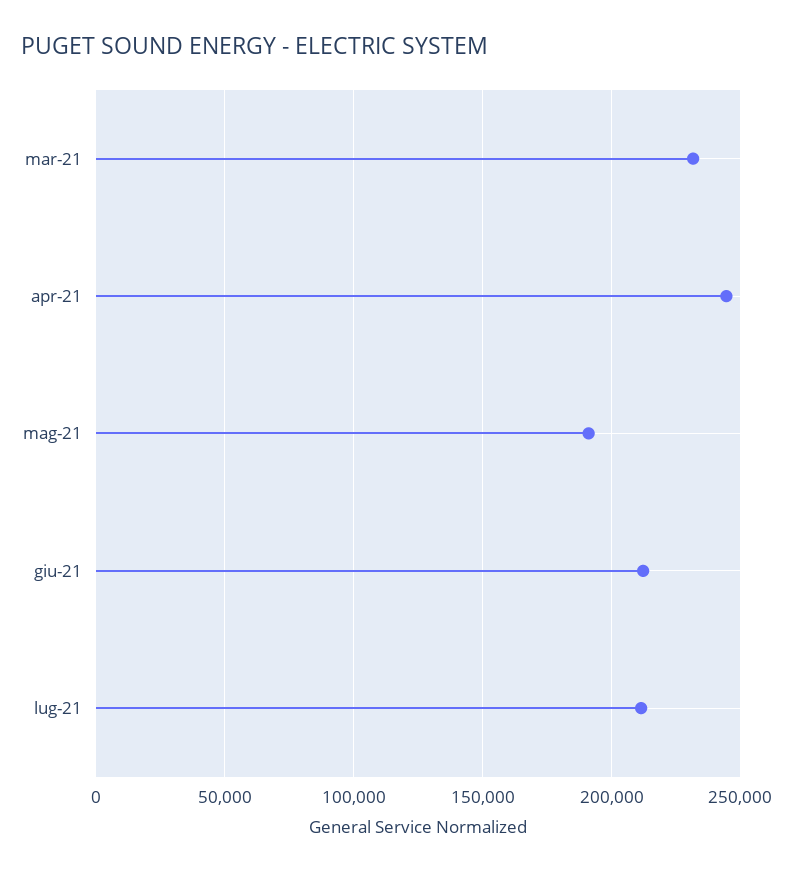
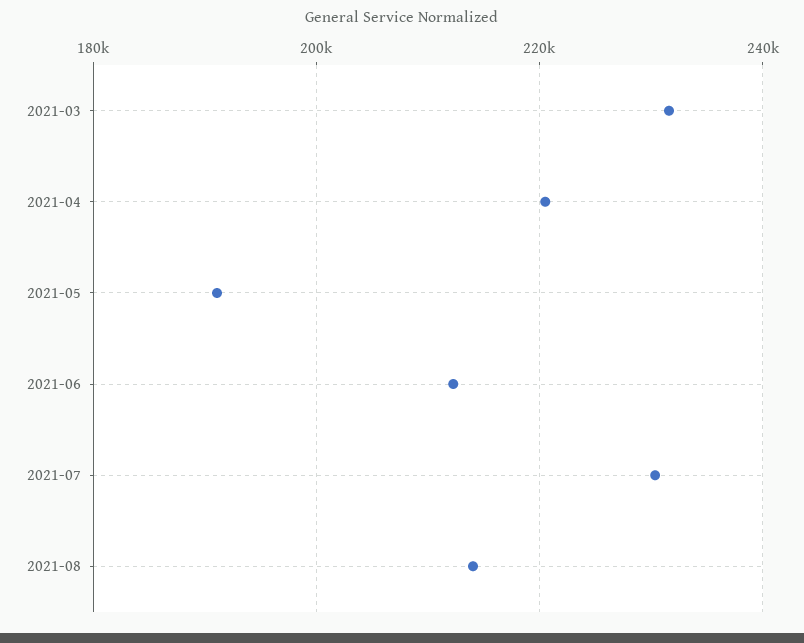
apr-21: 245000 -> 220000
lug-21: 210000 -> 230000
2021-08: none -> 214000

